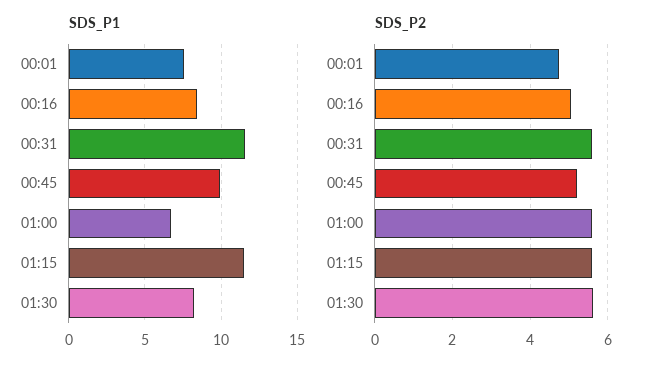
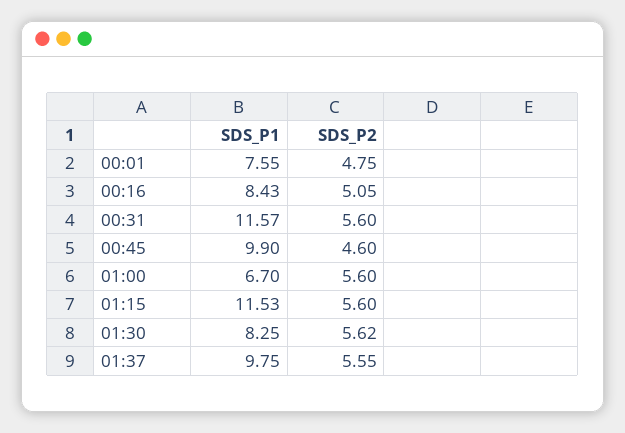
SDS_P2, 00:45: 5.2 -> 4.6
SDS_P1, 01:37: none -> 9.75
SDS_P2, 01:37: none -> 5.55

